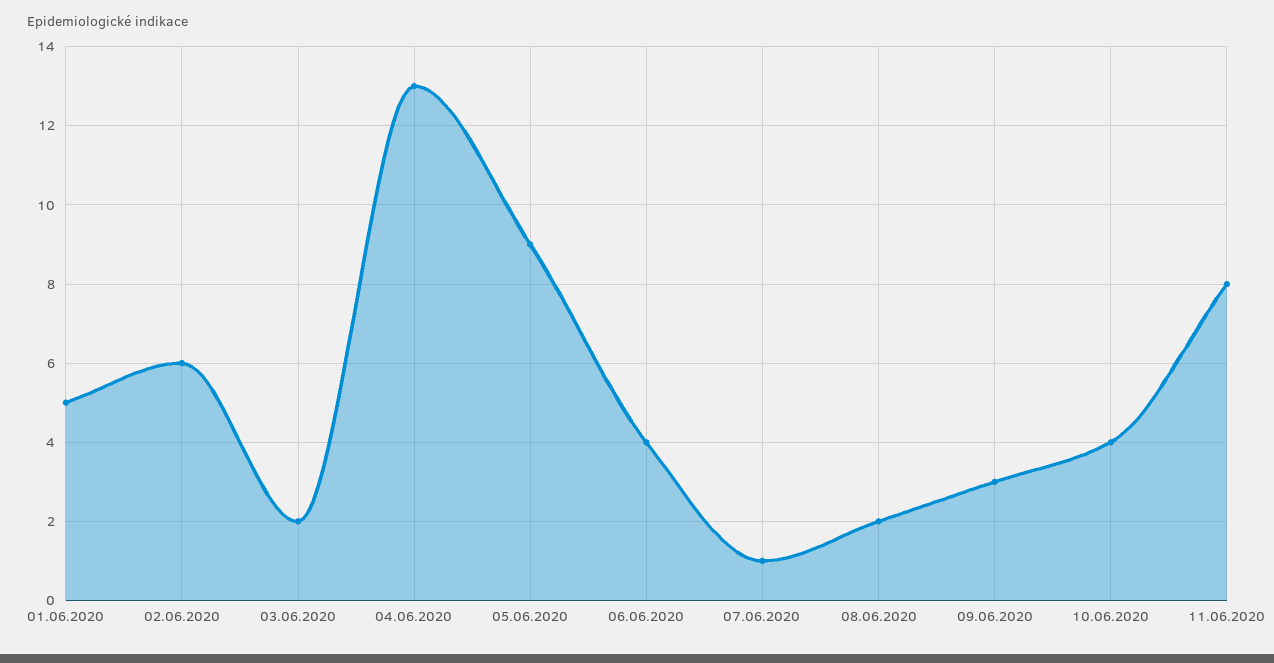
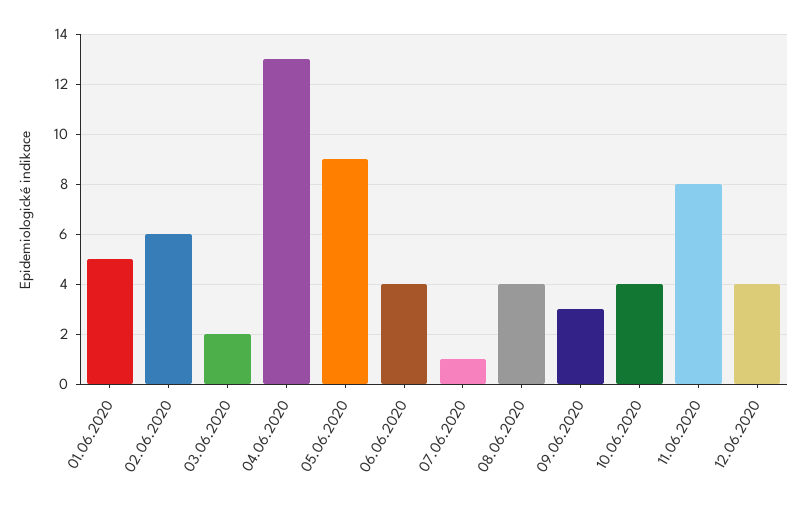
08.06.2020: 2 -> 4
12.06.2020: none -> 4

